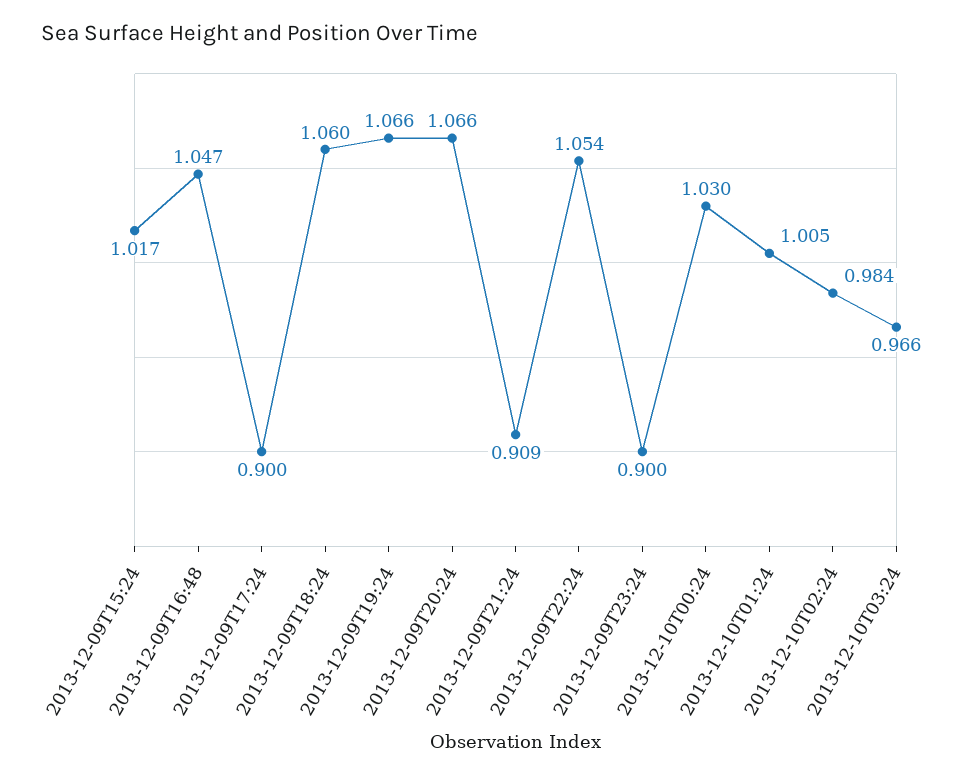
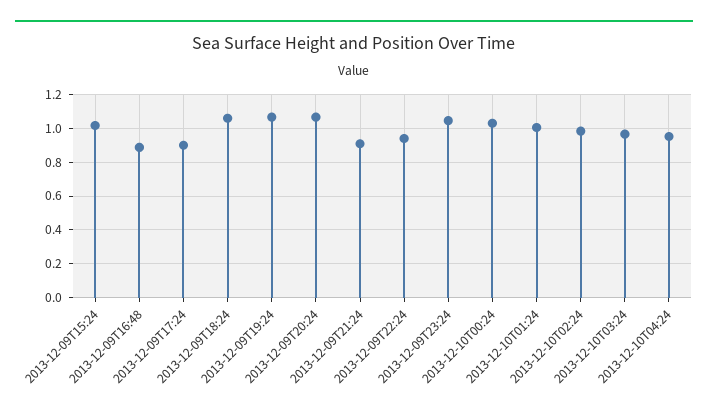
2013-12-09T16:48: 1.047 -> 0.9
2013-12-09T22:24: 1.054 -> 0.95
2013-12-09T23:24: 0.9 -> 1.05
2013-12-10T04:24: none -> 0.95

